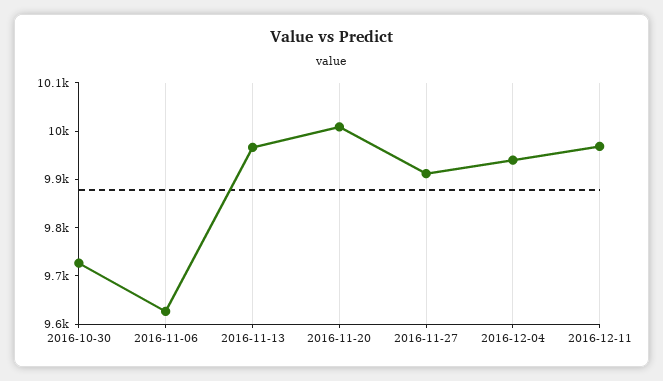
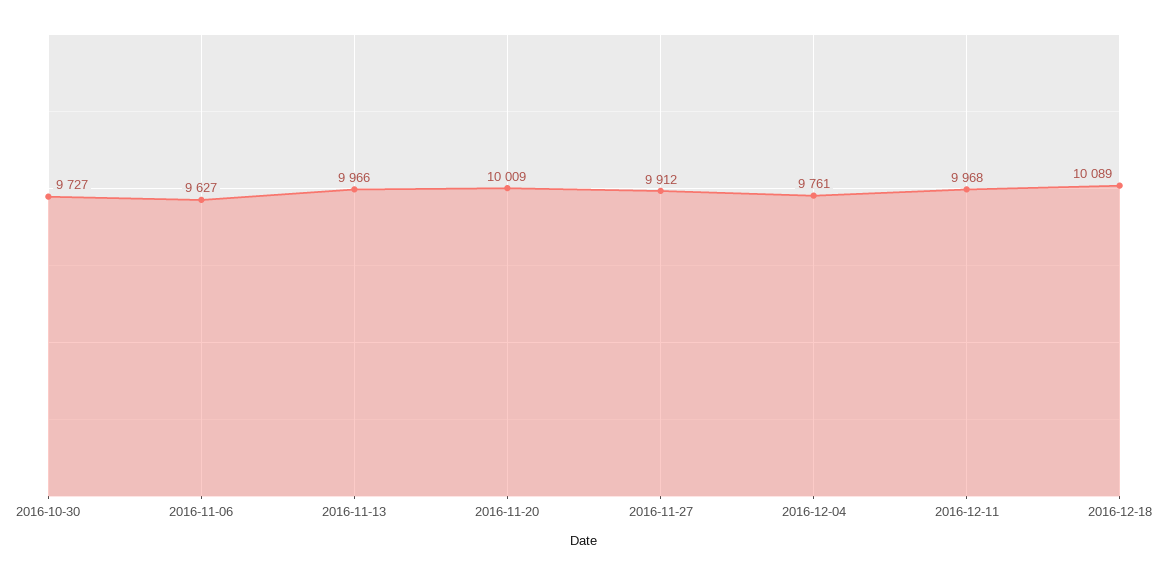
2016-12-04: 9940 -> 9761
2016-12-18: none -> 10089

